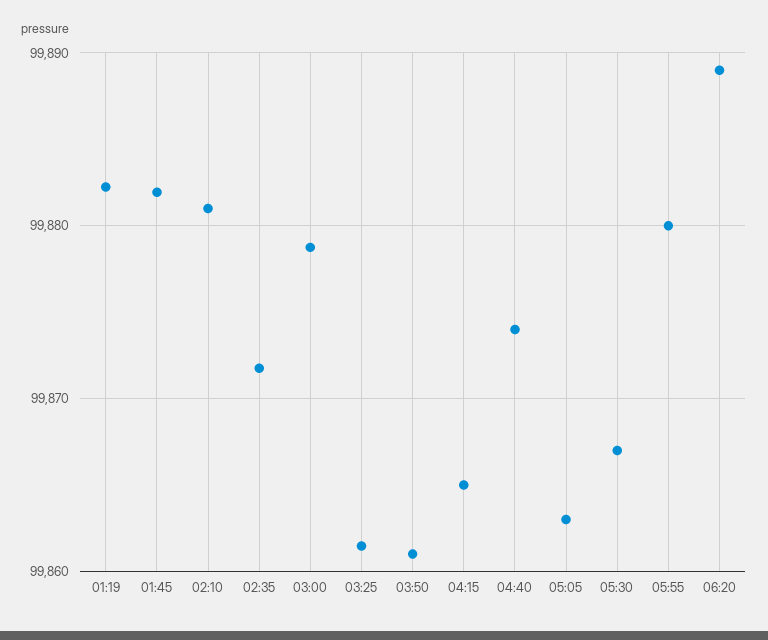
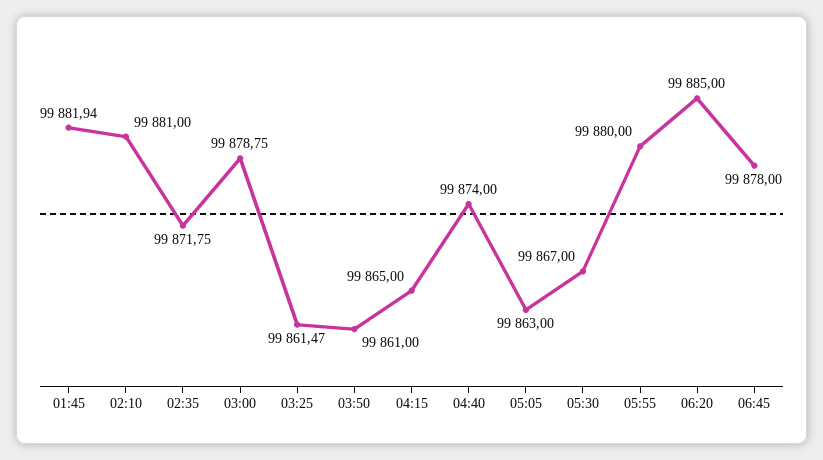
01:19: 99882 -> none
06:20: 99889 -> 99885
06:45: none -> 99878

